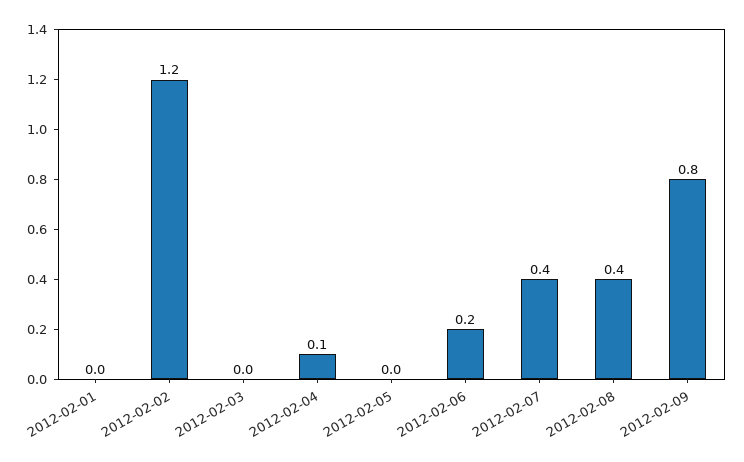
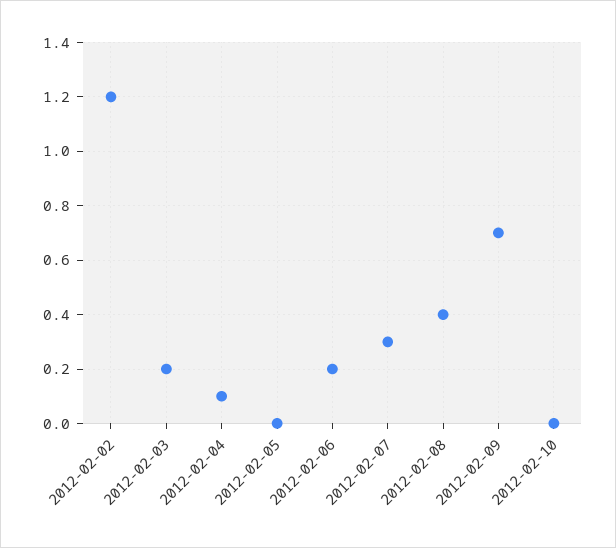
2012-02-01: 0 -> none
2012-02-03: 0 -> 0.2
2012-02-07: 0.4 -> 0.3
2012-02-09: 0.8 -> 0.7
2012-02-10: none -> 0

